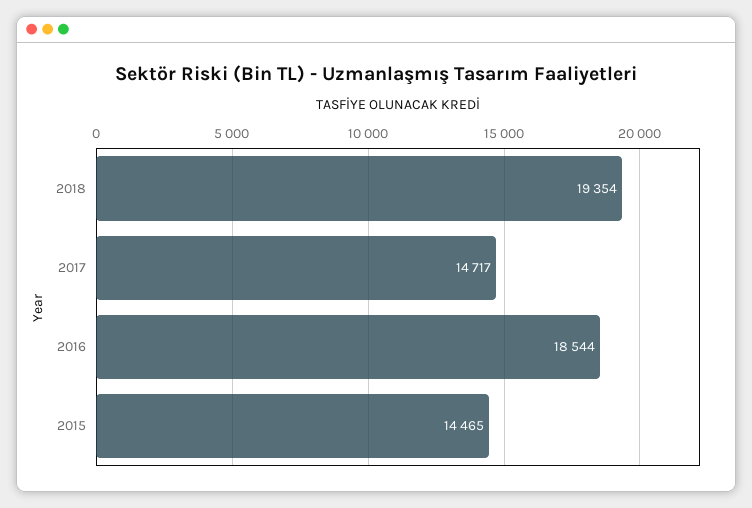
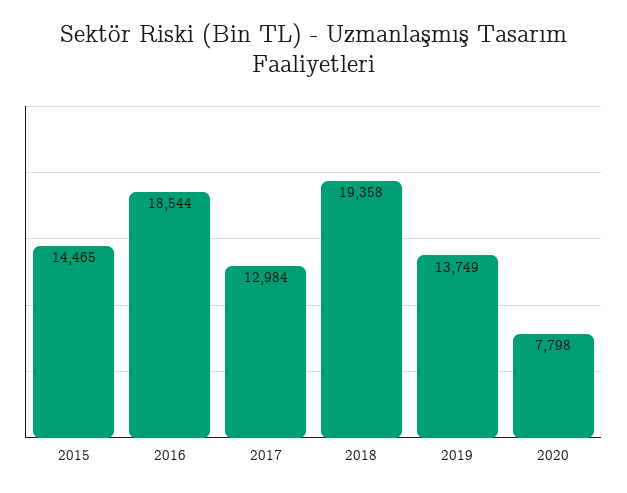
2018: 19354 -> 19358
2017: 14717 -> 12984
2019: none -> 13749
2020: none -> 7798

